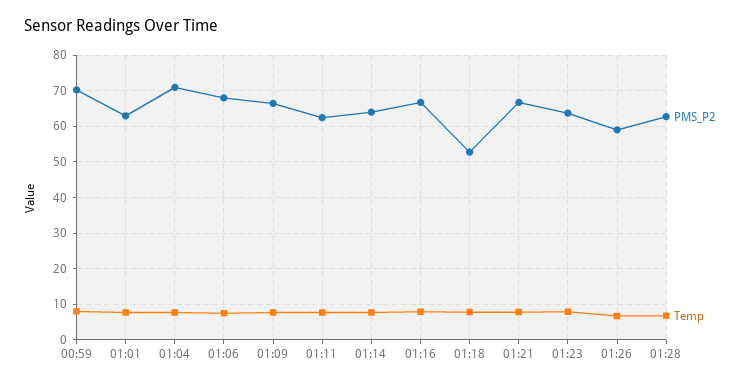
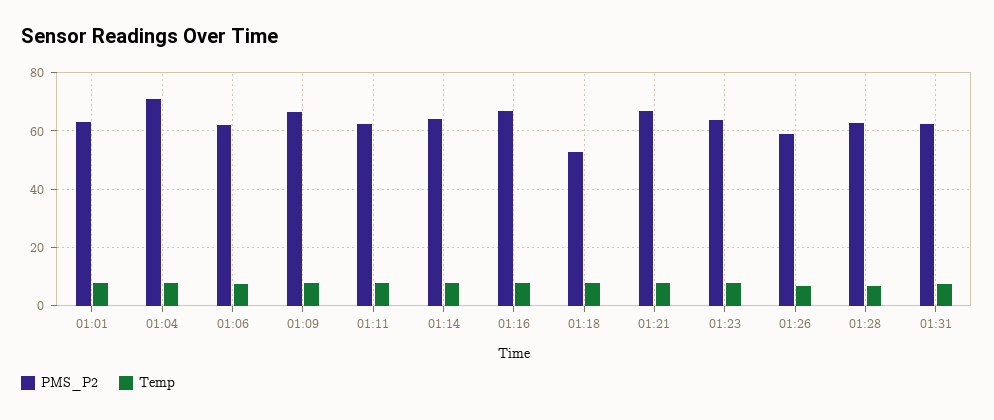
PMS_P2, 00:59: 70 -> none
Temp, 00:59: 8 -> none
PMS_P2, 01:06: 68 -> 62.5
PMS_P2, 01:31: none -> 62.5
Temp, 01:31: none -> 7.5

